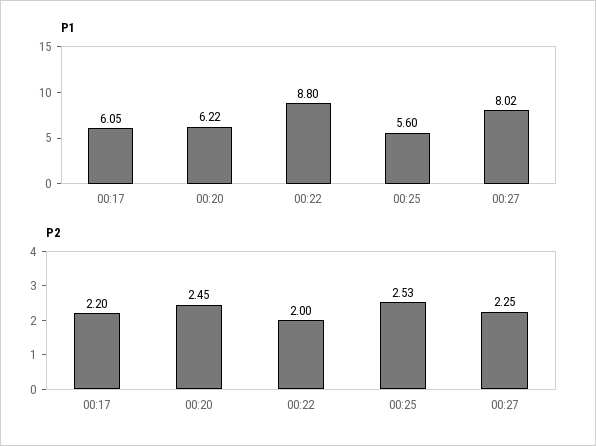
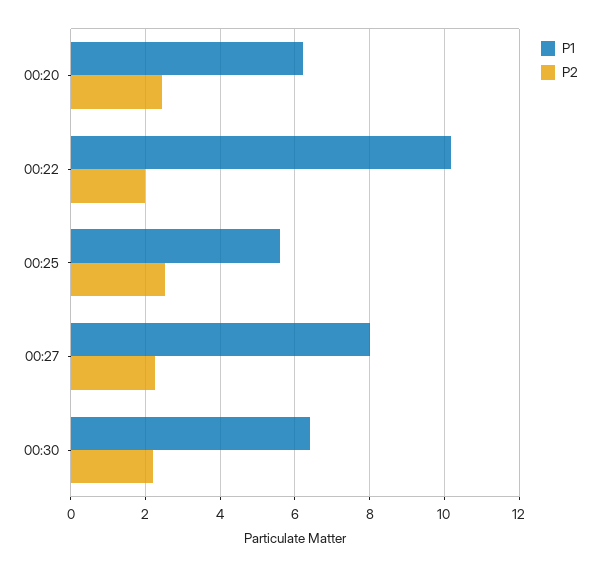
P1, 00:17: 6.05 -> none
P1, 00:22: 8.8 -> 10.2
P2, 00:17: 2.2 -> none
P1, 00:30: none -> 6.4
P2, 00:30: none -> 2.2

